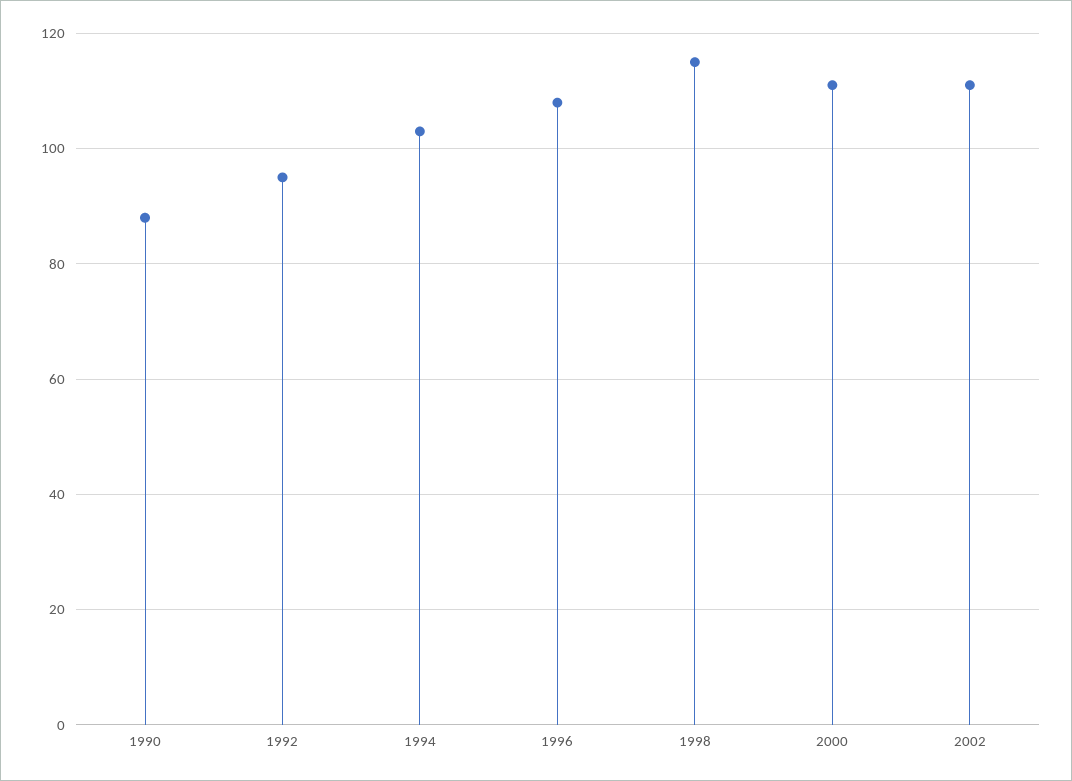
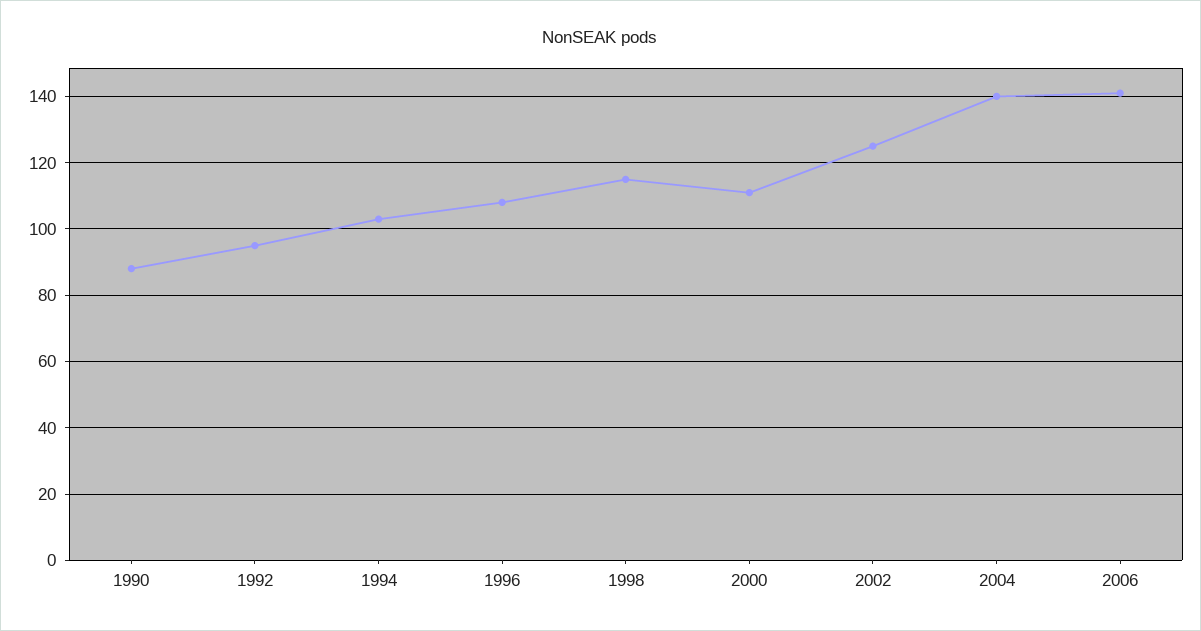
2002: 110 -> 125
2004: none -> 140
2006: none -> 140

